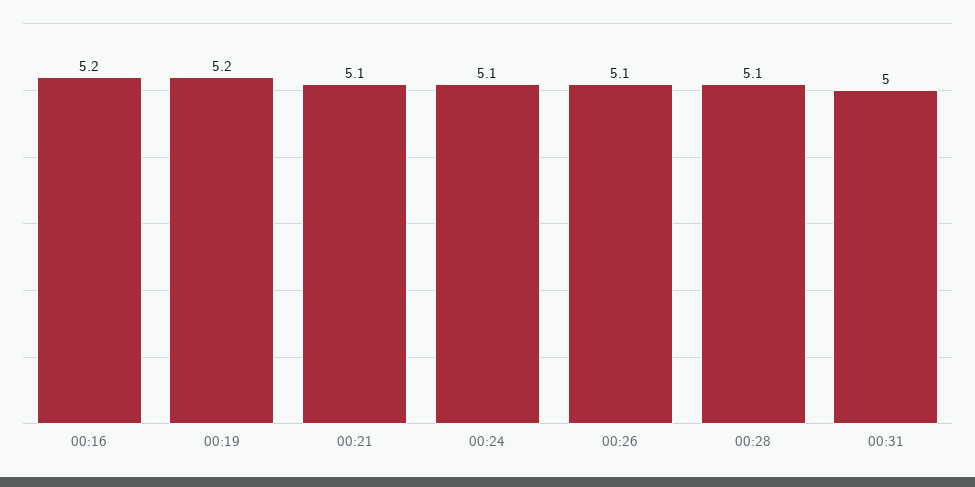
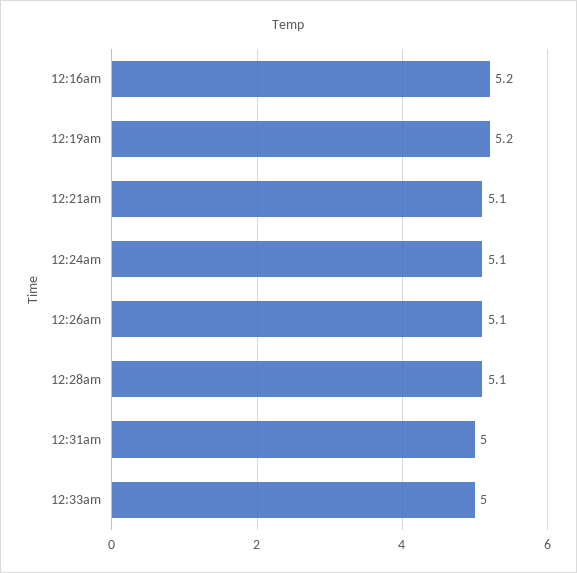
12:33am: none -> 5

